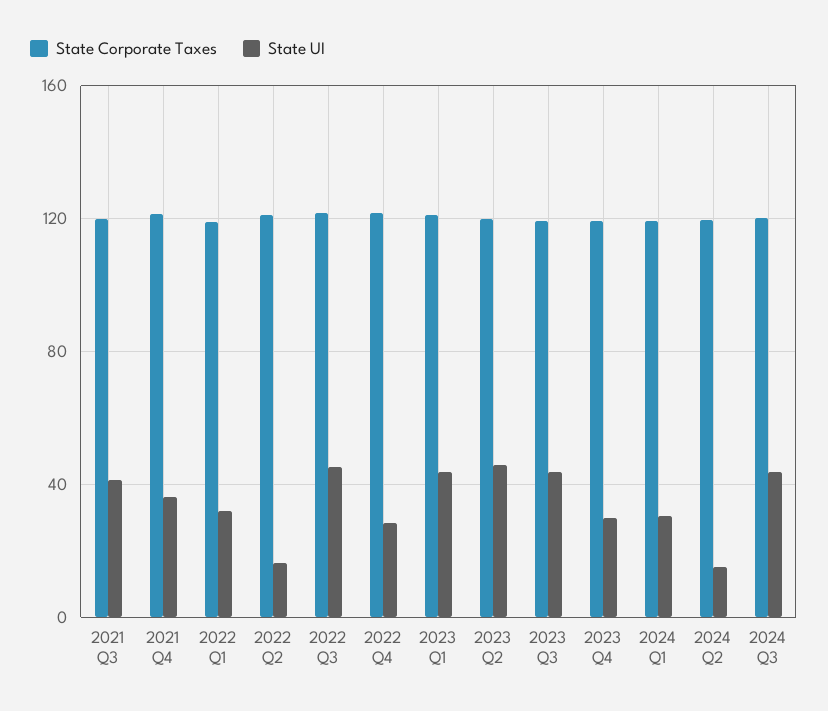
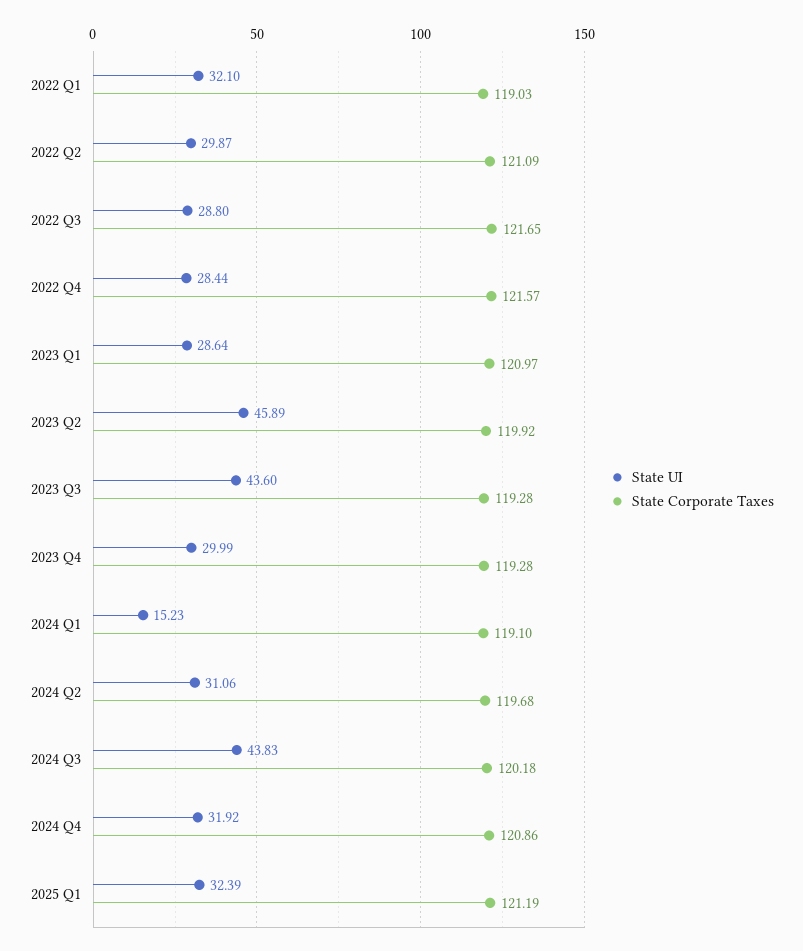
State Corporate Taxes, 2021 Q3: 120 -> none
State UI, 2021 Q3: 40 -> none
State Corporate Taxes, 2021 Q4: 120 -> none
State UI, 2021 Q4: 35 -> none
State UI, 2022 Q2: 15 -> 29.87
State UI, 2022 Q3: 45 -> 28.8
State UI, 2023 Q1: 45 -> 28.64
State UI, 2024 Q1: 30 -> 15.23
State UI, 2024 Q2: 15 -> 31.06
State UI, 2024 Q4: none -> 31.92
State Corporate Taxes, 2024 Q4: none -> 120.86
State UI, 2025 Q1: none -> 32.39
State Corporate Taxes, 2025 Q1: none -> 121.19

